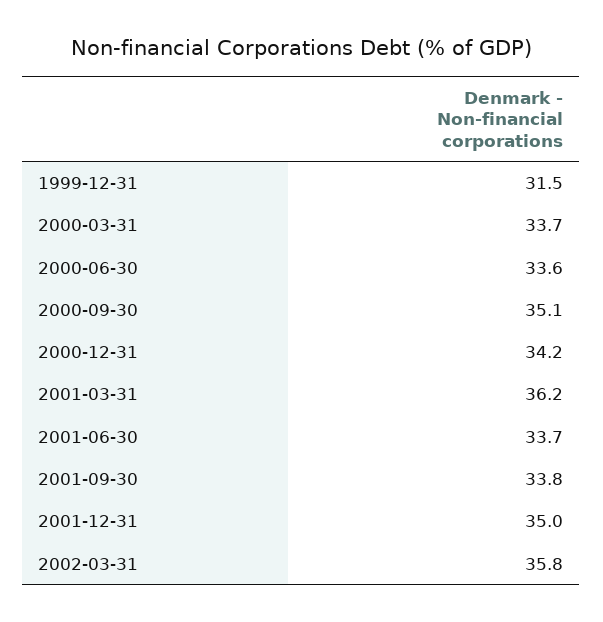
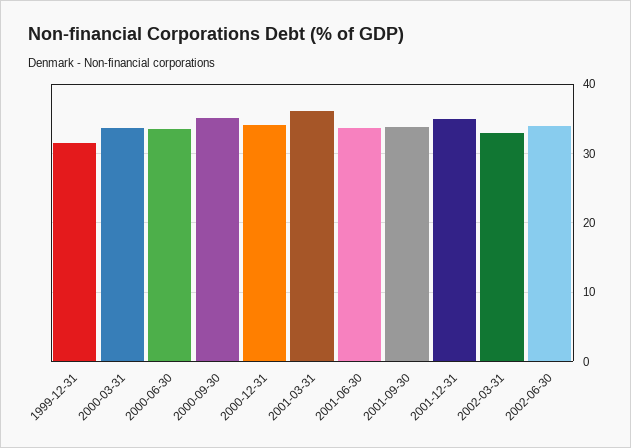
2002-03-31: 35.8 -> 33
2002-06-30: none -> 34

